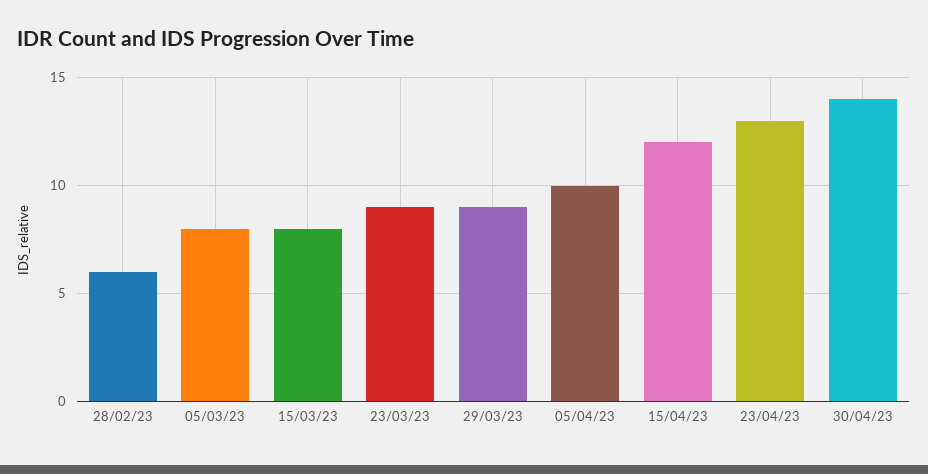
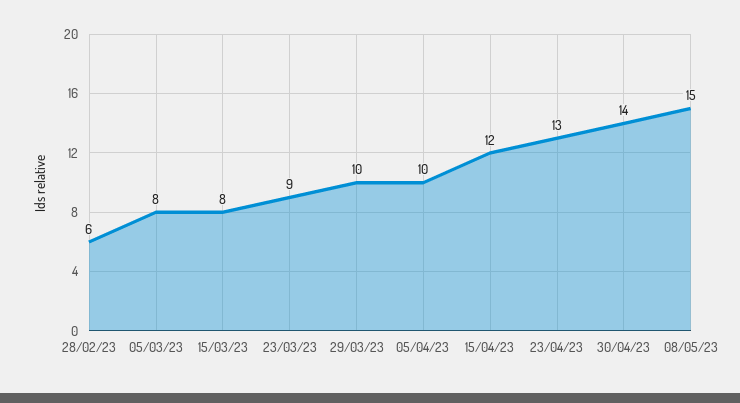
29/03/23: 9 -> 10
08/05/23: none -> 15

